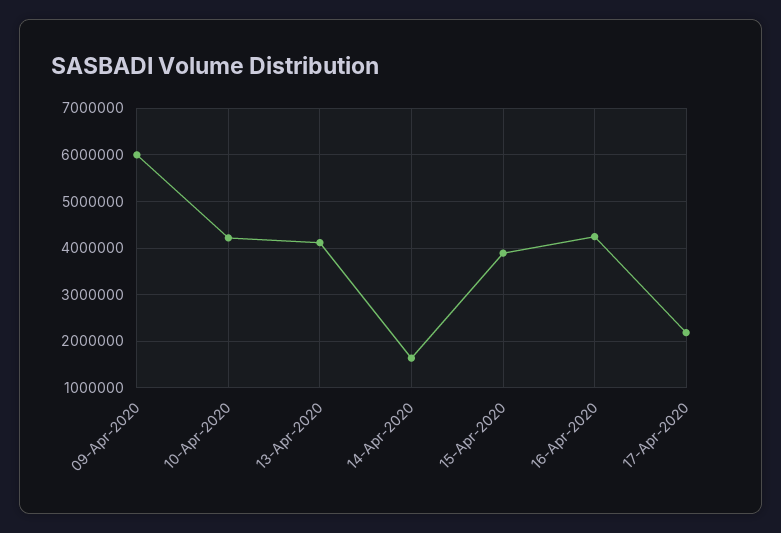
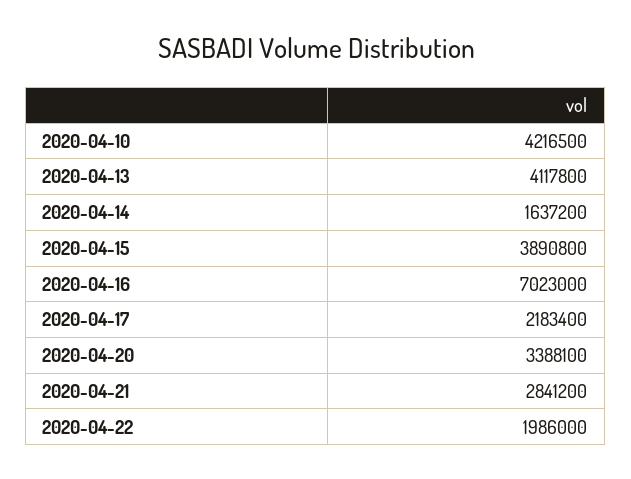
09-Apr-2020: 6000000 -> none
16-Apr-2020: 4200000 -> 7023000
2020-04-20: none -> 3388100
2020-04-21: none -> 2841200
2020-04-22: none -> 1986000

